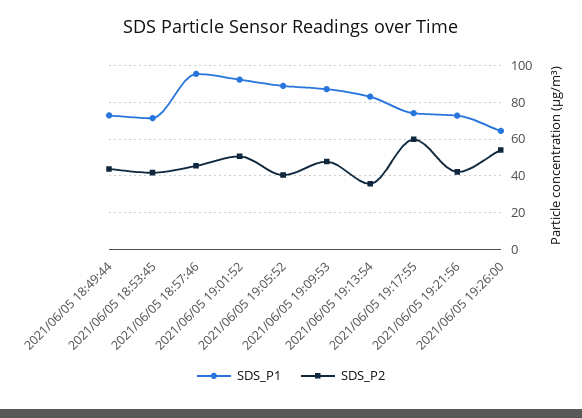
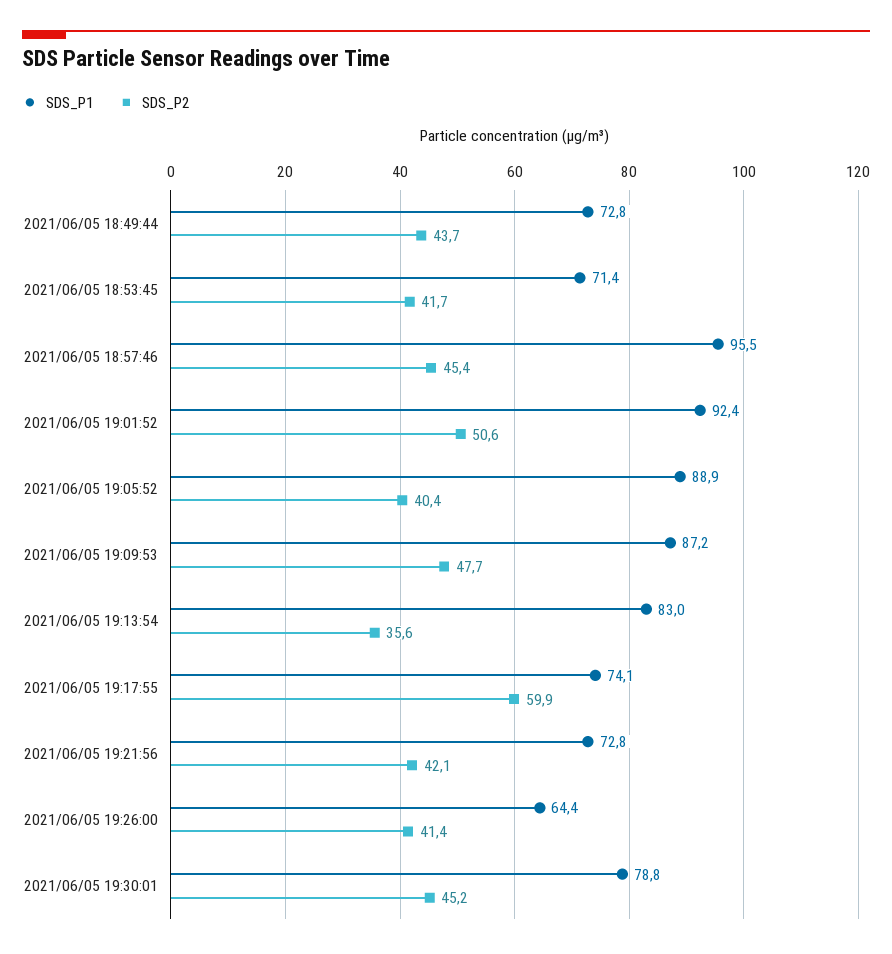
SDS_P2, 2021/06/05 19:26:00: 55 -> 41.4
SDS_P1, 2021/06/05 19:30:01: none -> 78.8
SDS_P2, 2021/06/05 19:30:01: none -> 45.2

